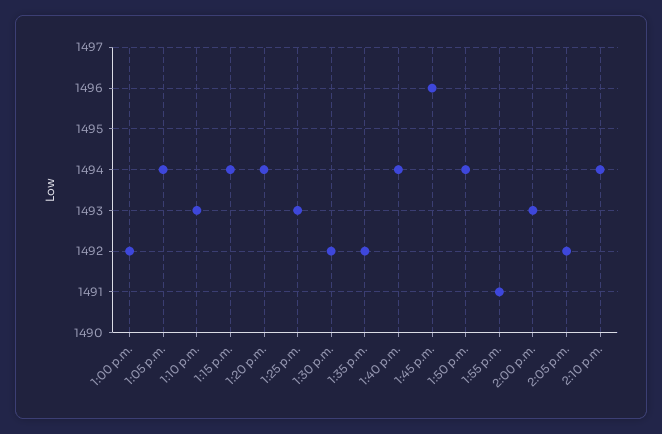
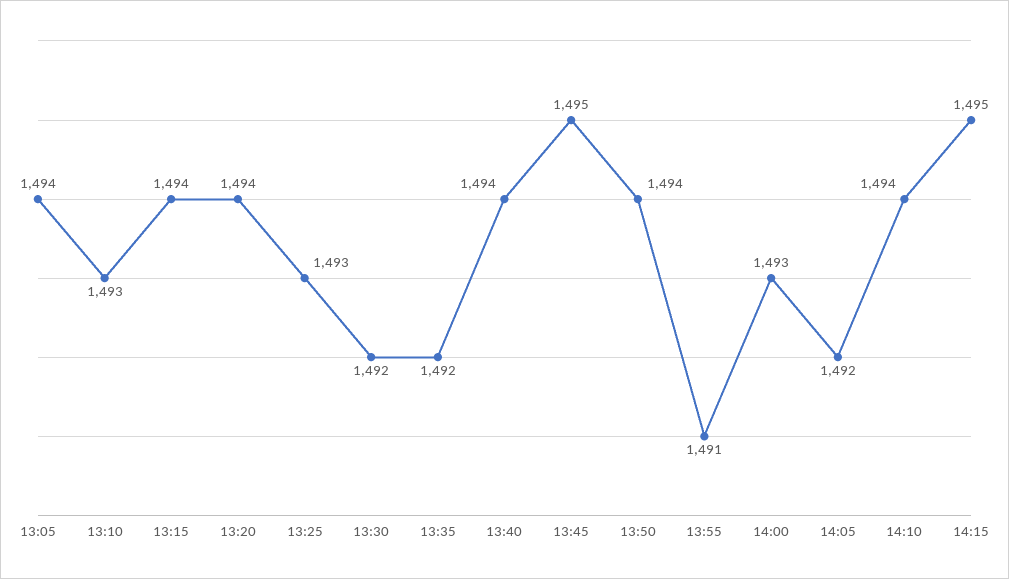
1:00 p.m.: 1492 -> none
1:45 p.m.: 1496 -> 1495
14:15: none -> 1495

